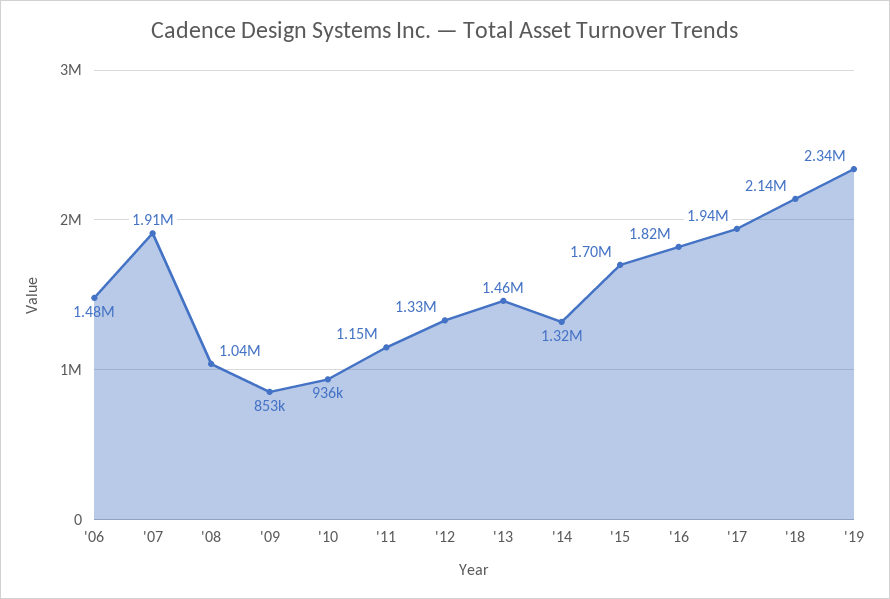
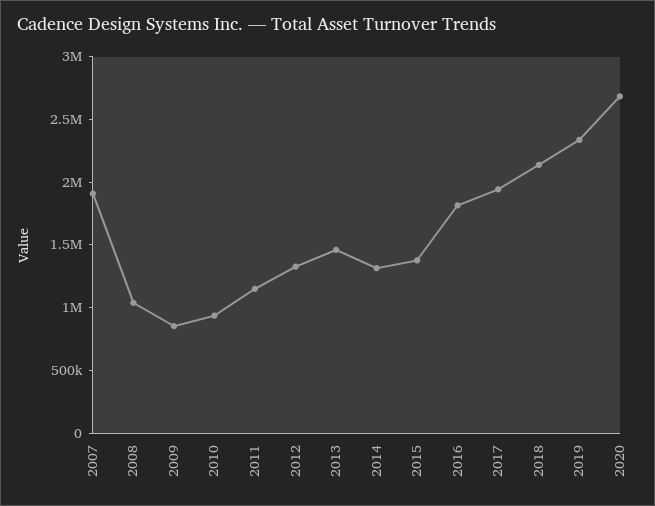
'06: 1480000 -> none
'15: 1700000 -> 1400000
2020: none -> 2700000

